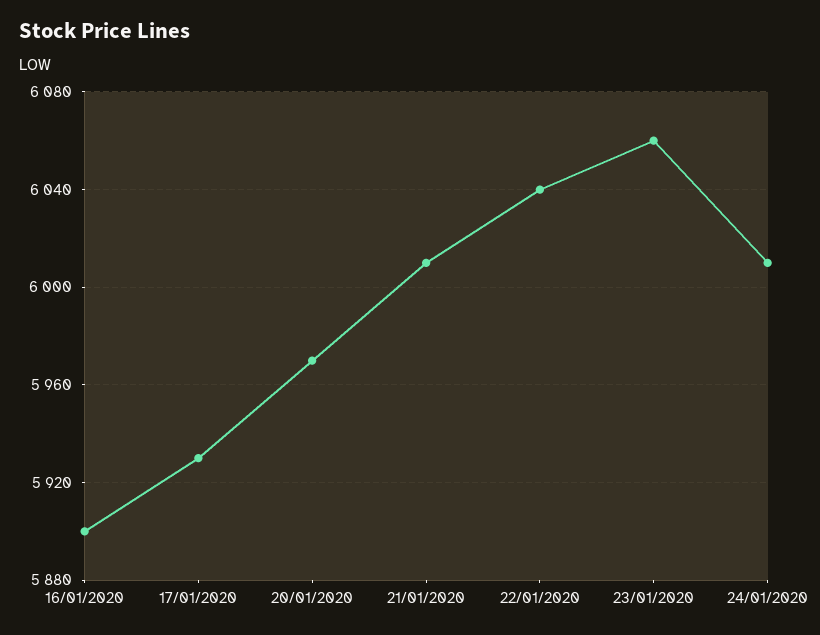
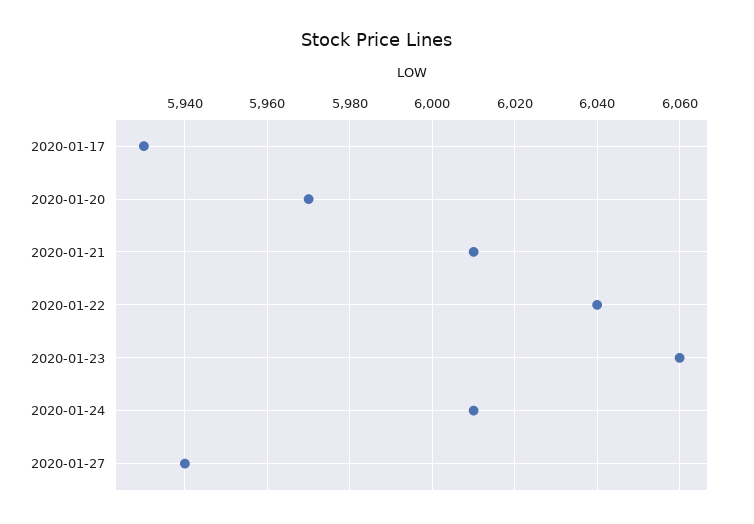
16/01/2020: 5900 -> none
2020-01-27: none -> 5940

